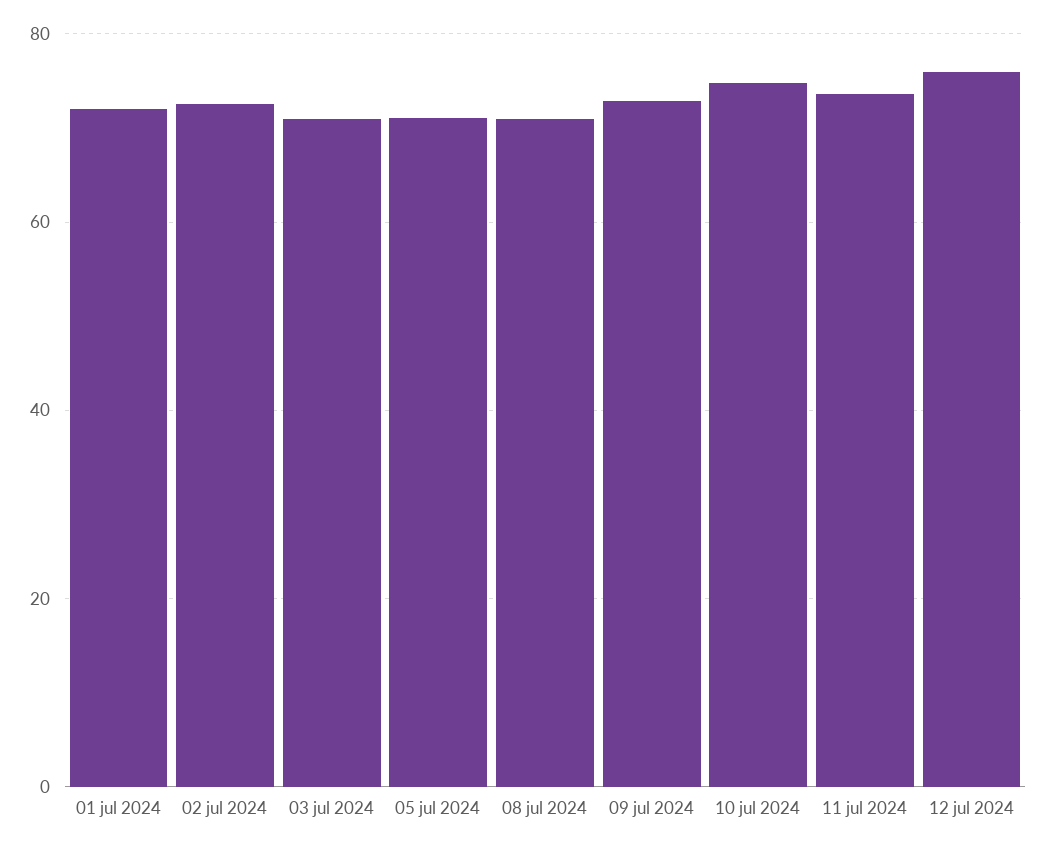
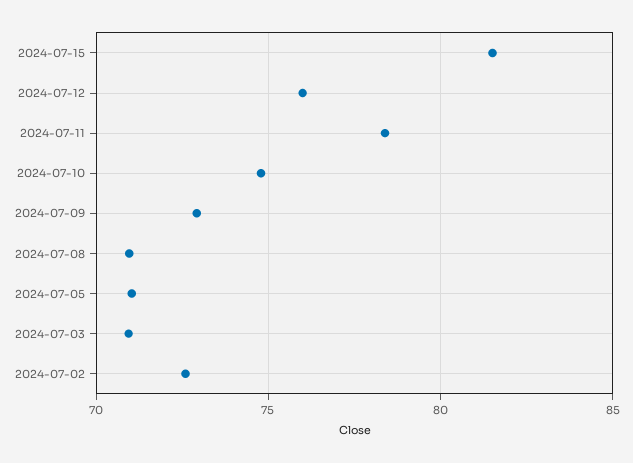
01 jul 2024: 72 -> none
11 jul 2024: 74 -> 78.5
2024-07-15: none -> 81.5

